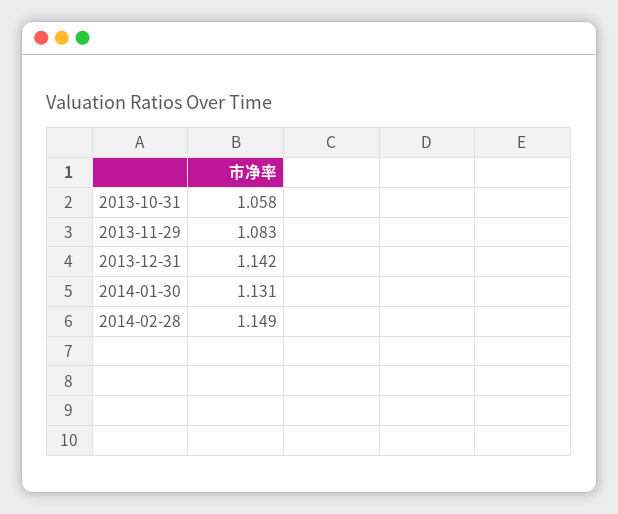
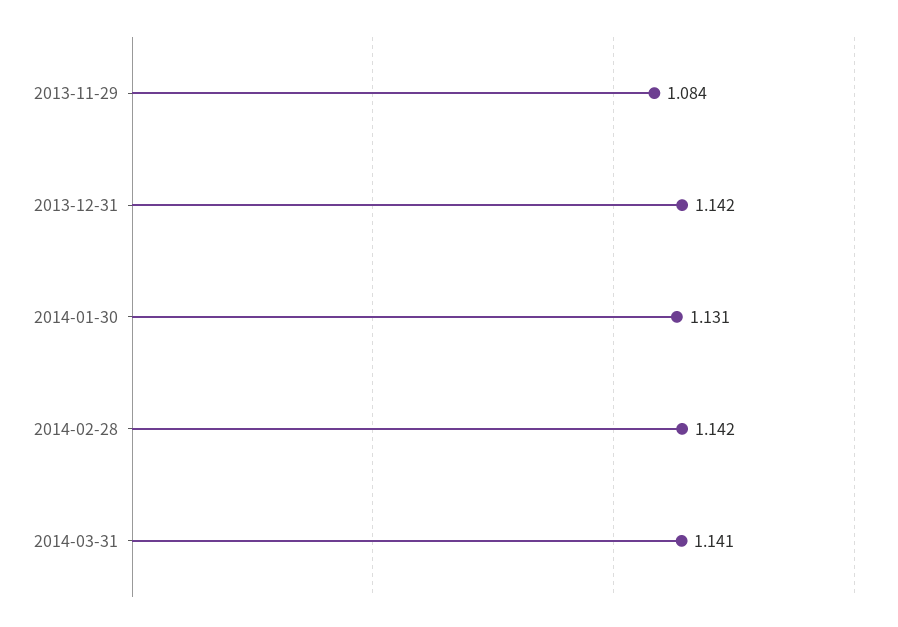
2013-10-31: 1.058 -> none
2013-11-29: 1.083 -> 1.084
2014-02-28: 1.149 -> 1.142
2014-03-31: none -> 1.141

